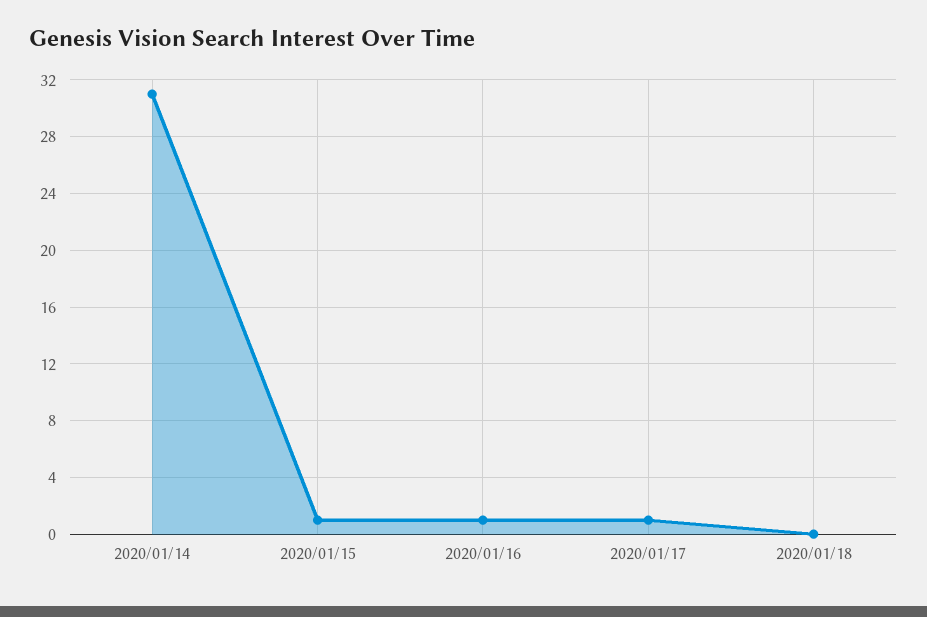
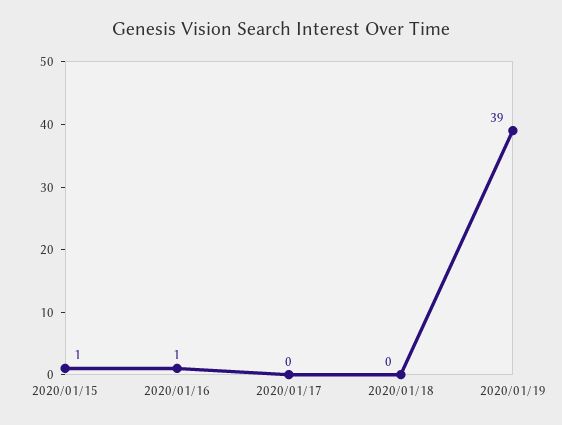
2020/01/14: 31 -> none
2020/01/17: 1 -> 0
2020/01/19: none -> 39

